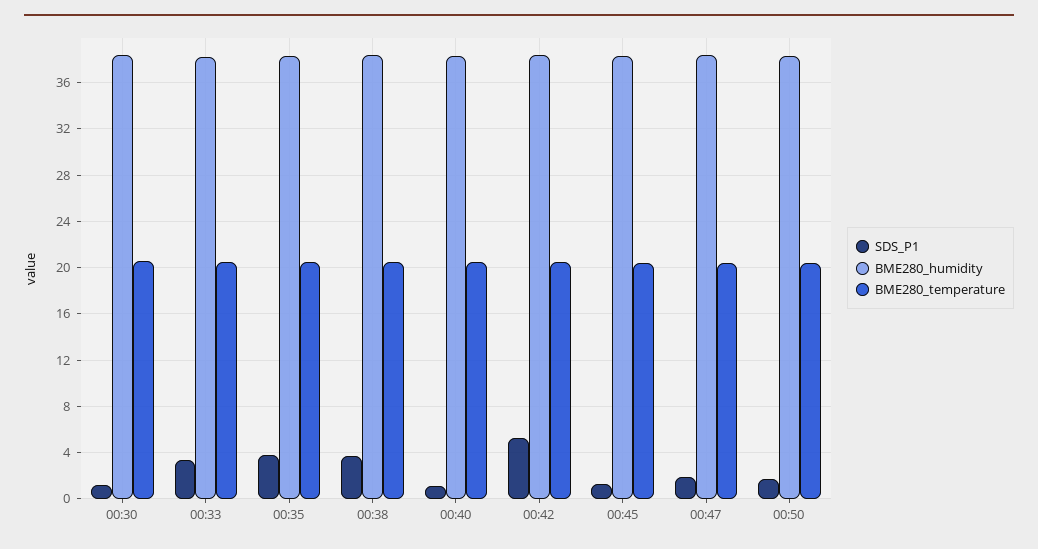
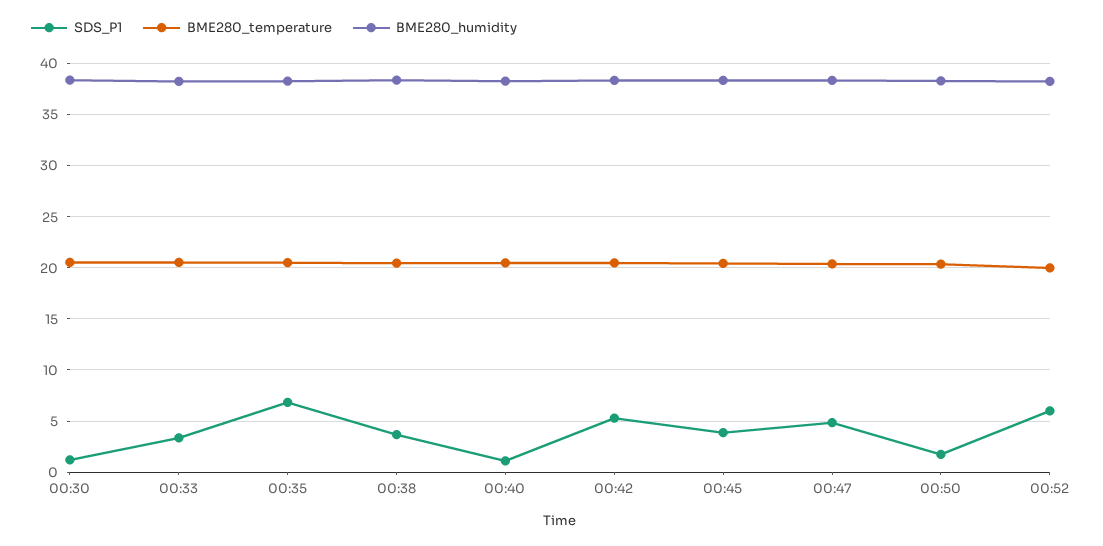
SDS_P1, 00:35: 4 -> 7
SDS_P1, 00:45: 1 -> 4
SDS_P1, 00:47: 2 -> 5
SDS_P1, 00:52: none -> 6
BME280_temperature, 00:52: none -> 20
BME280_humidity, 00:52: none -> 38

